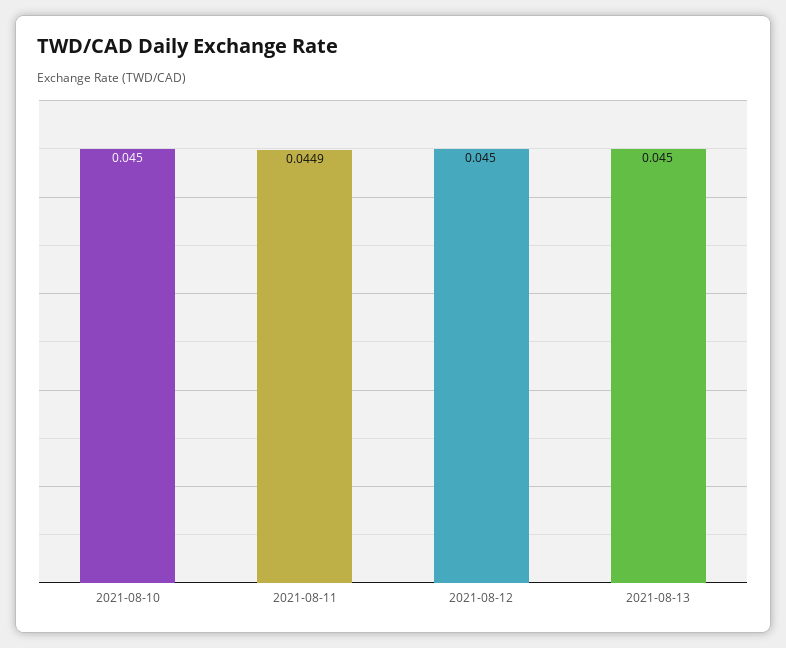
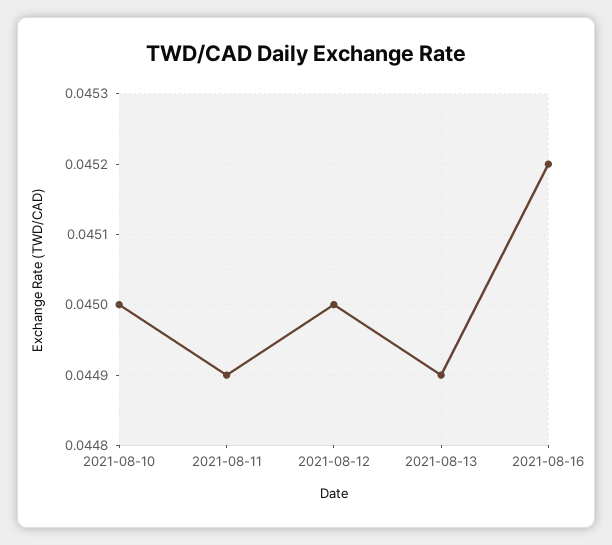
2021-08-13: 0.045 -> 0.0449
2021-08-16: none -> 0.0452

